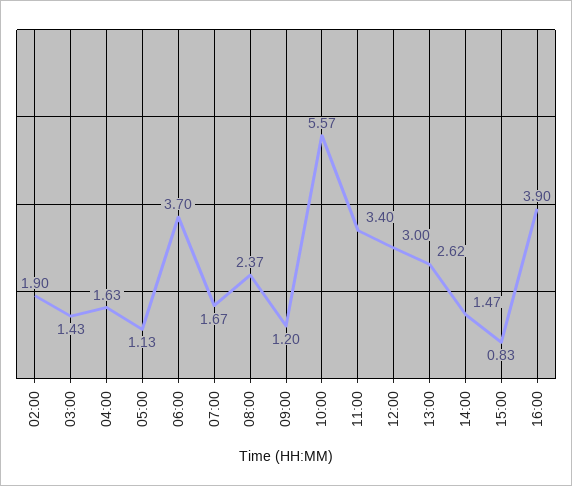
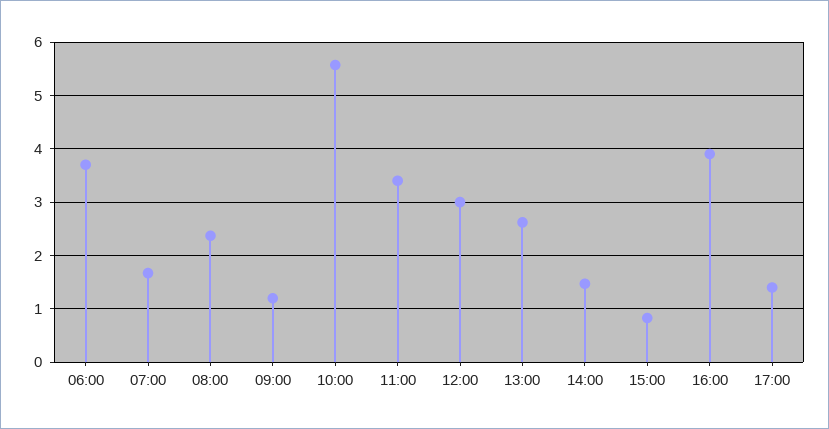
02:00: 1.9 -> none
03:00: 1.43 -> none
04:00: 1.63 -> none
05:00: 1.13 -> none
17:00: none -> 1.4

